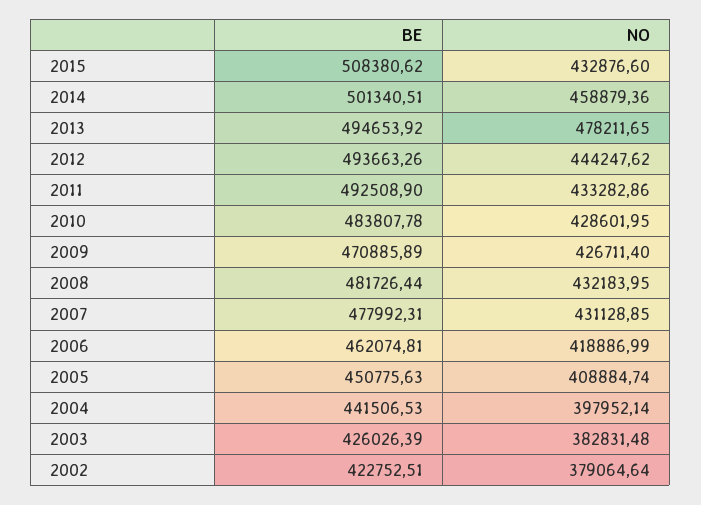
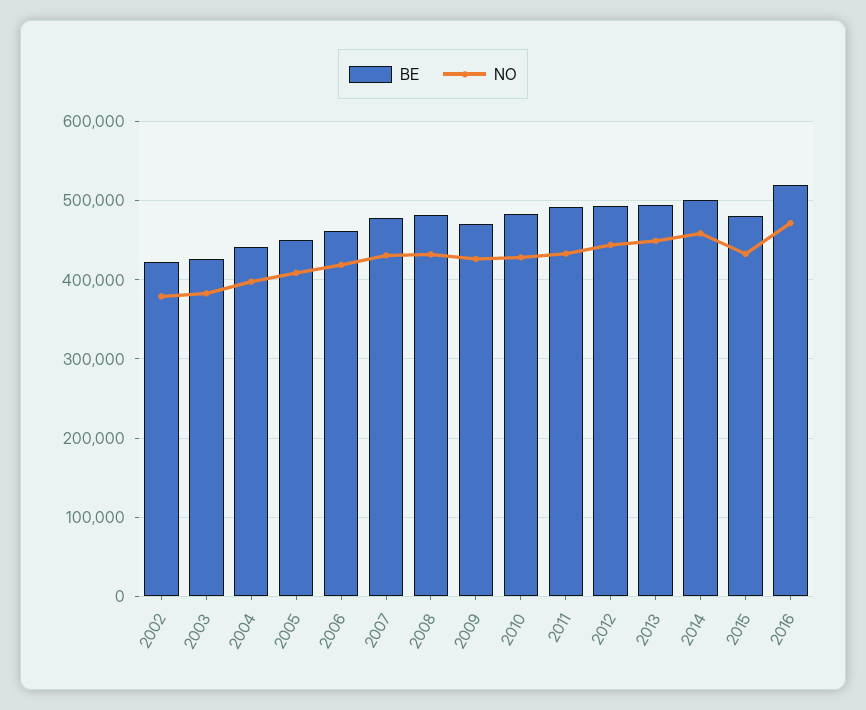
BE, 2015: 508380.62 -> 480000
NO, 2013: 478211.65 -> 450000
BE, 2016: none -> 520000
NO, 2016: none -> 470000

